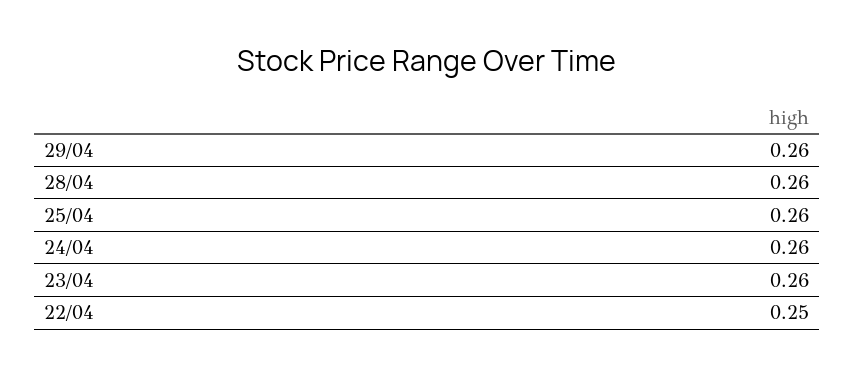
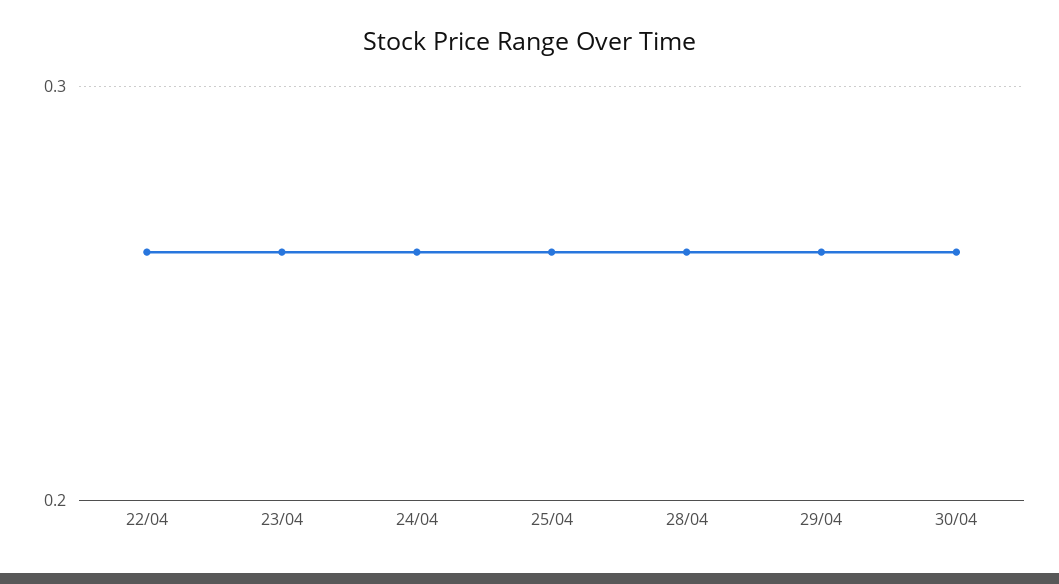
22/04: 0.25 -> 0.26
30/04: none -> 0.26

